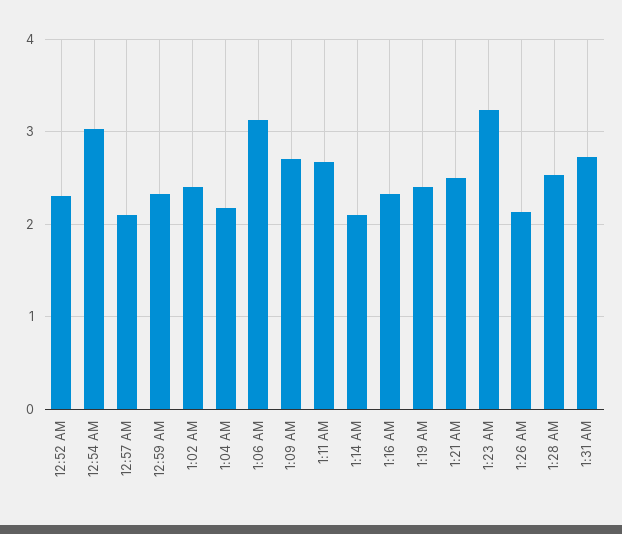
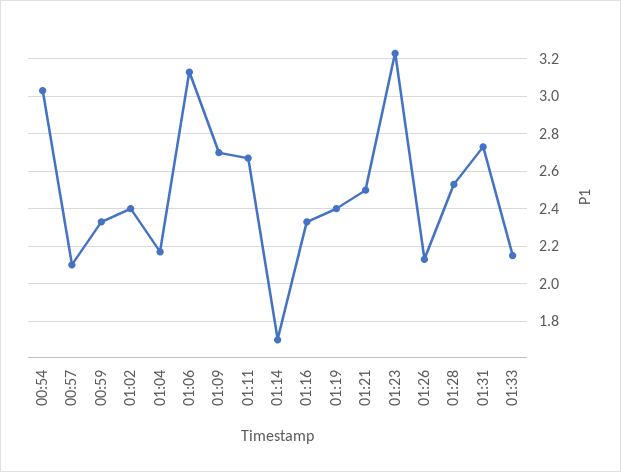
12:52 AM: 2.3 -> none
1:14 AM: 2.1 -> 1.7
01:33: none -> 2.15

